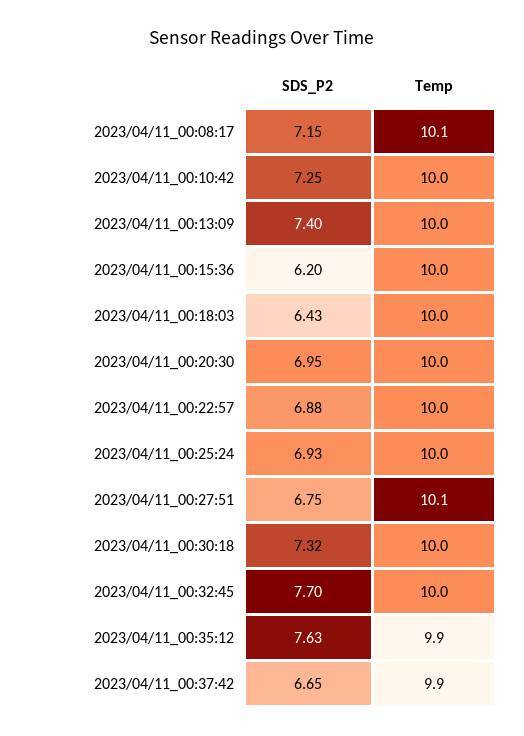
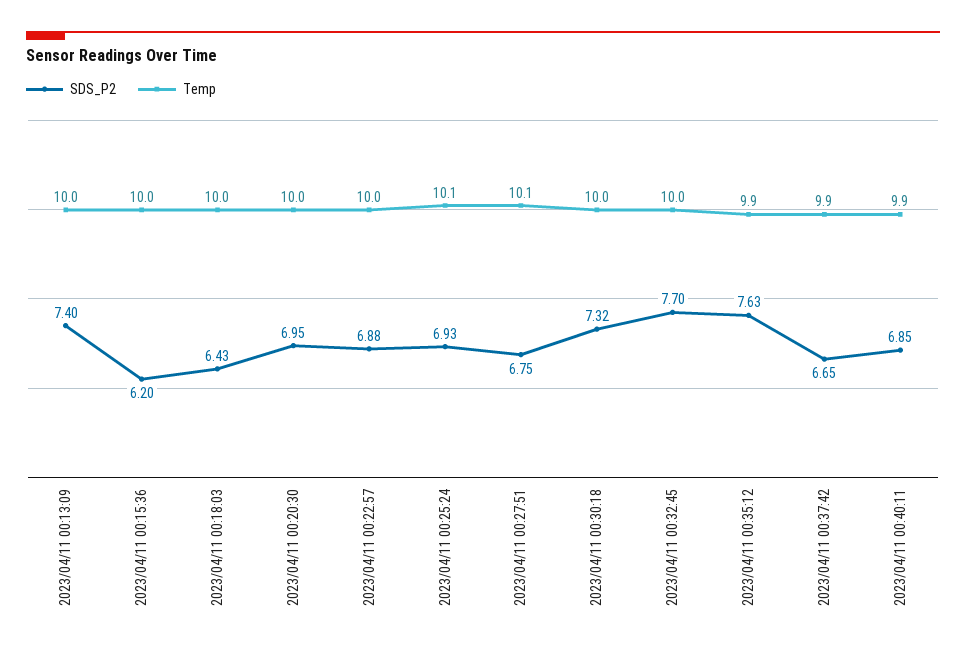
SDS_P2, 2023/04/11_00:08:17: 7.15 -> none
Temp, 2023/04/11_00:08:17: 10.1 -> none
SDS_P2, 2023/04/11_00:10:42: 7.25 -> none
Temp, 2023/04/11_00:10:42: 10 -> none
Temp, 2023/04/11_00:25:24: 10 -> 10.1
SDS_P2, 2023/04/11 00:40:11: none -> 6.85
Temp, 2023/04/11 00:40:11: none -> 9.9

